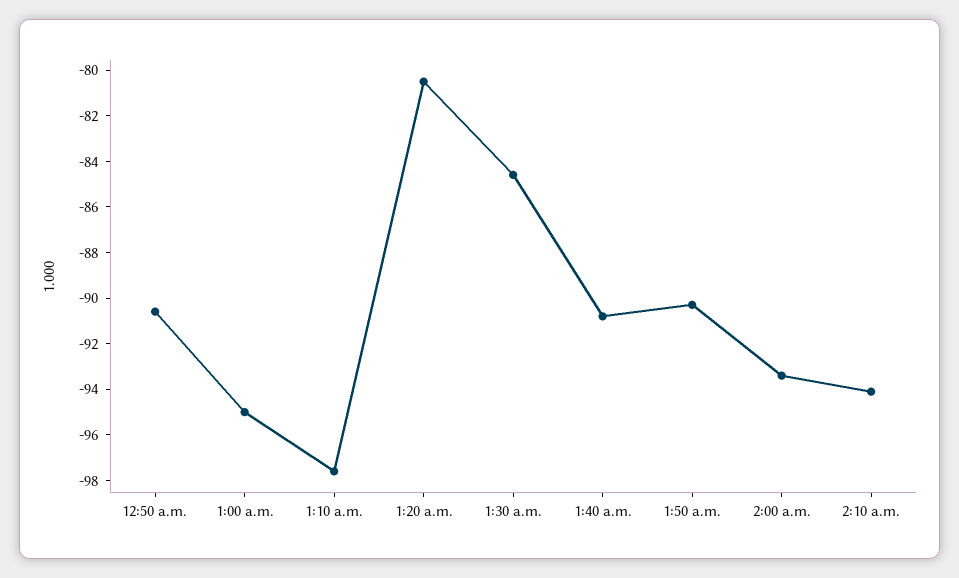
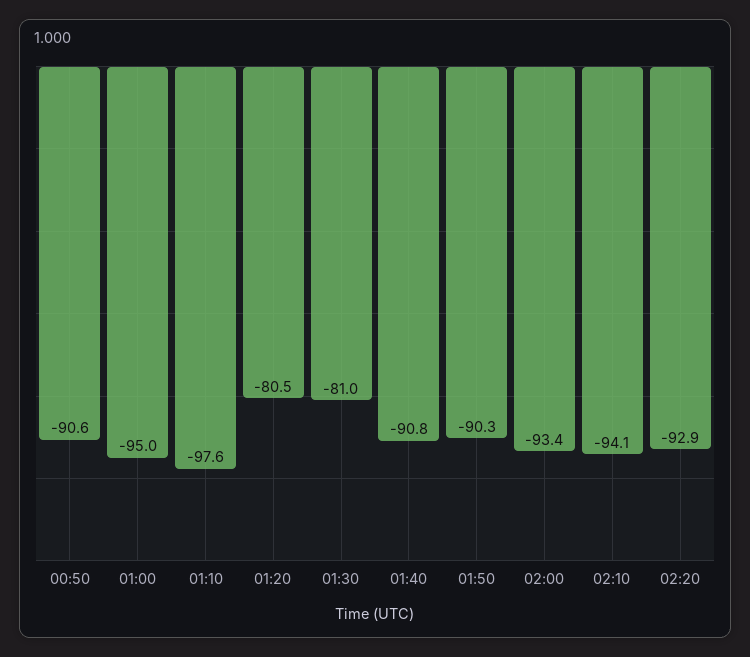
1:30 a.m.: -84.5 -> -81
02:20: none -> -92.9

